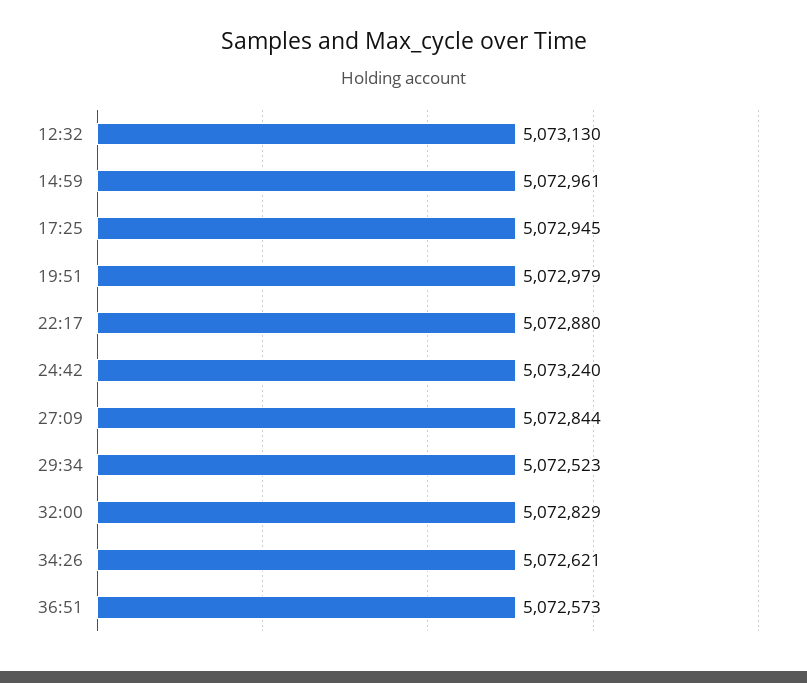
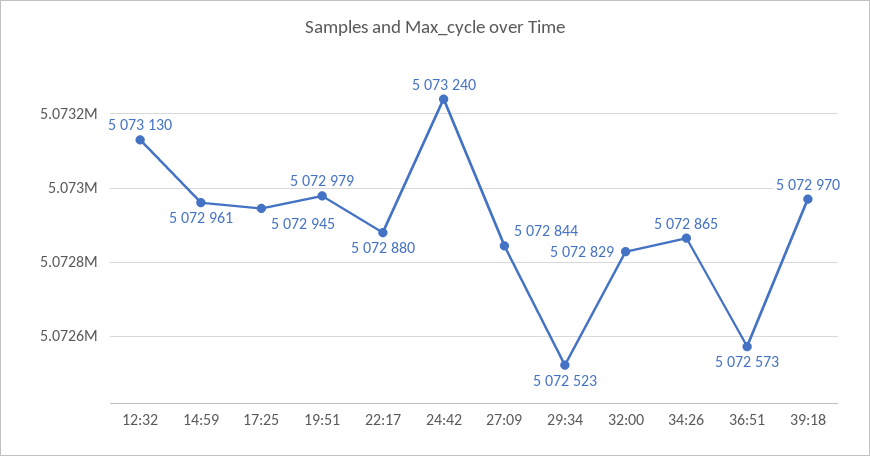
34:26: 5072621 -> 5072865
39:18: none -> 5072970

